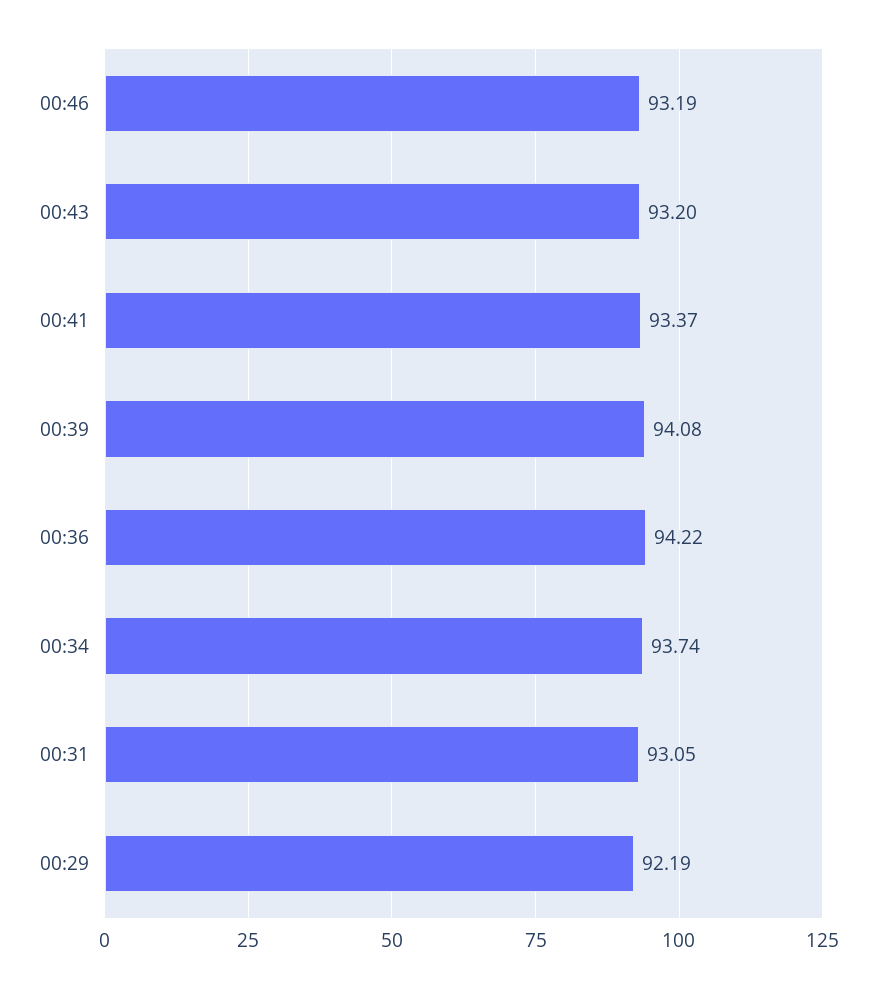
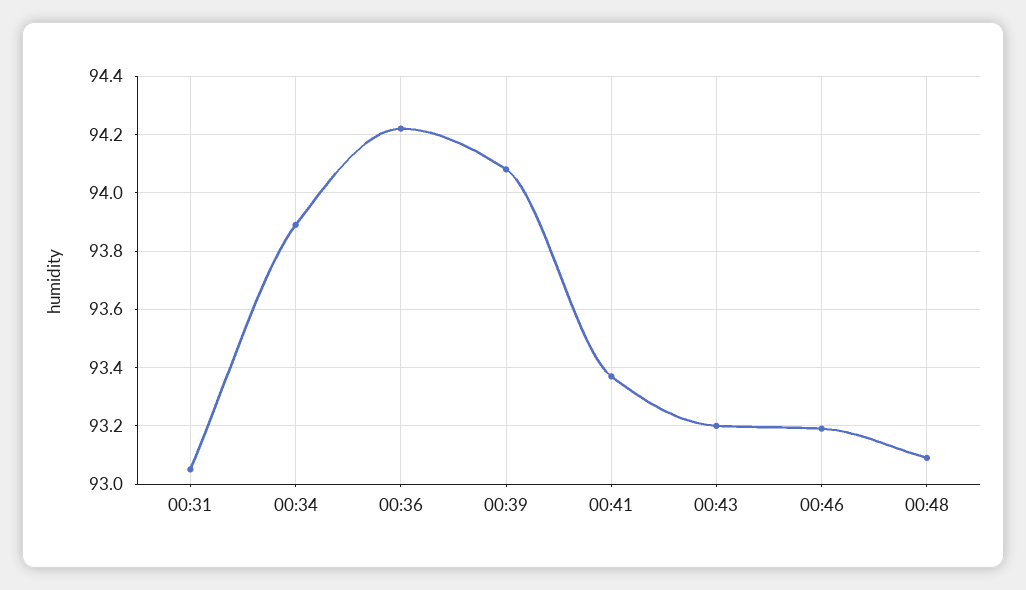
00:34: 93.74 -> 93.9
00:29: 92.19 -> none
00:48: none -> 93.1

